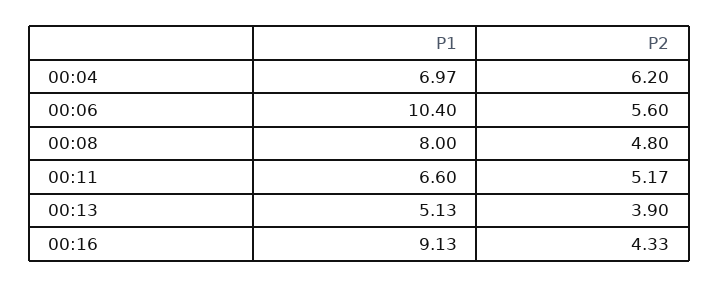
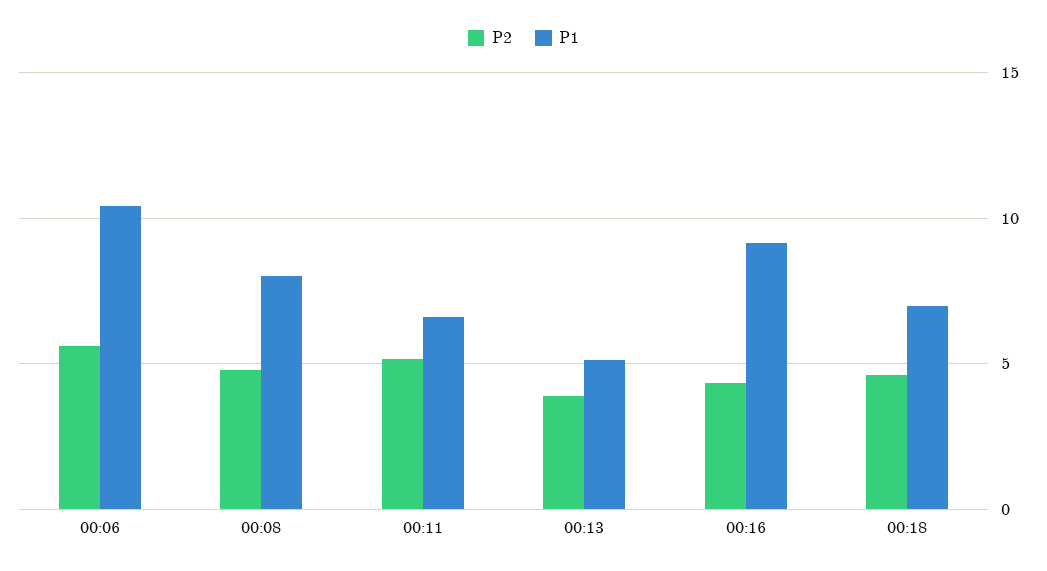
P1, 00:04: 6.97 -> none
P2, 00:04: 6.2 -> none
P2, 00:18: none -> 4.5
P1, 00:18: none -> 7

